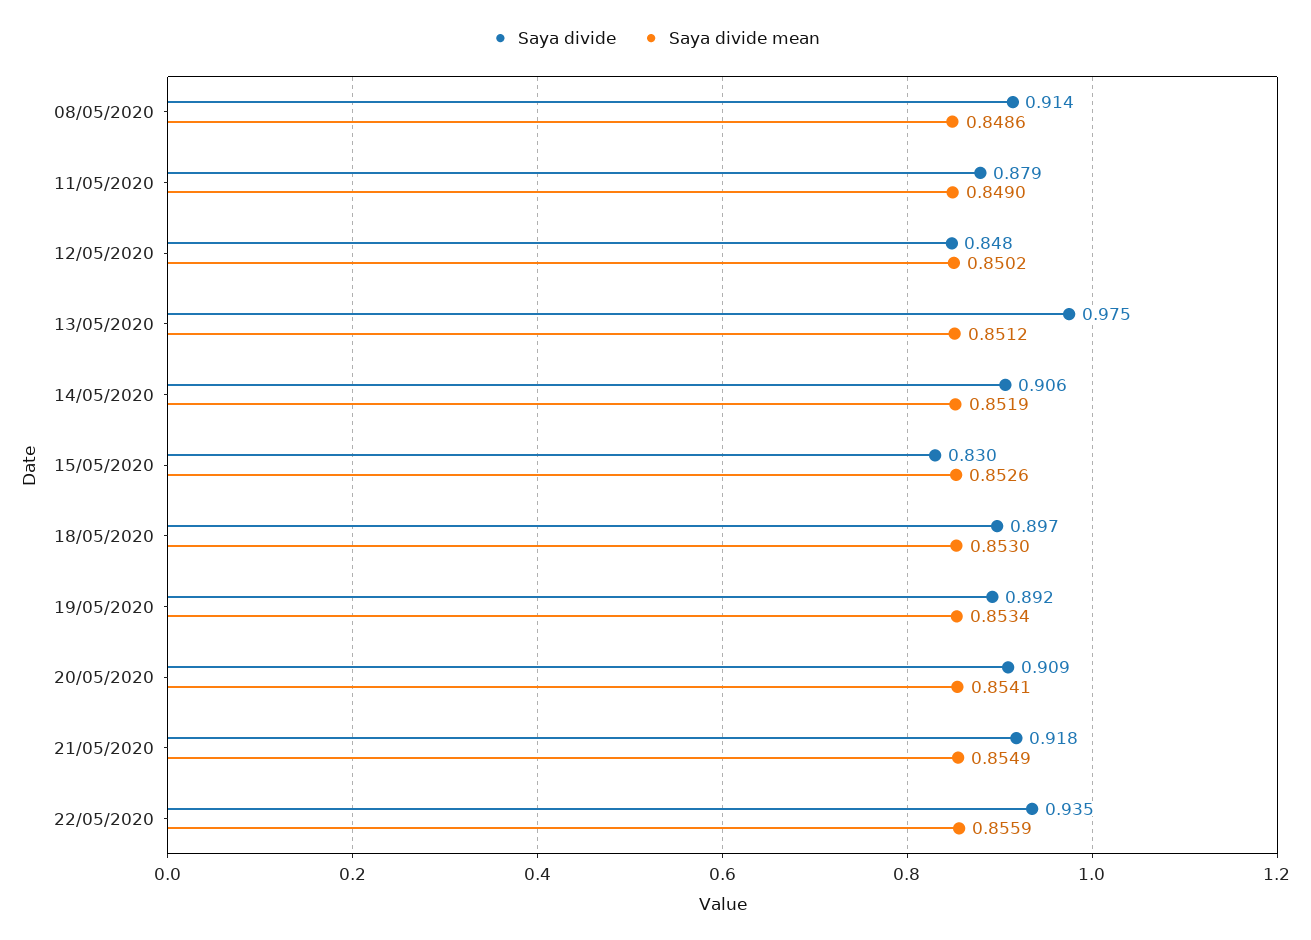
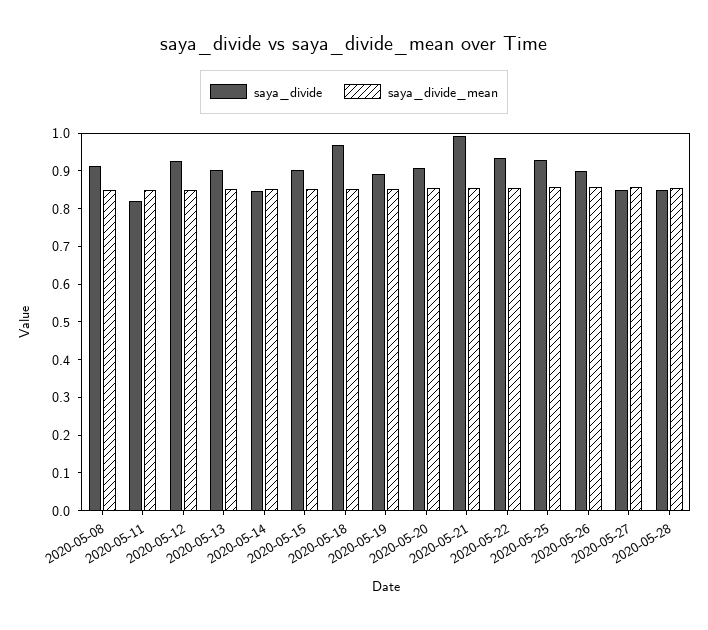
Saya divide, 11/05/2020: 0.879 -> 0.825
Saya divide, 12/05/2020: 0.848 -> 0.925
Saya divide, 13/05/2020: 0.975 -> 0.9
Saya divide, 14/05/2020: 0.906 -> 0.85
Saya divide, 15/05/2020: 0.83 -> 0.9
Saya divide, 18/05/2020: 0.897 -> 0.975
Saya divide, 21/05/2020: 0.918 -> 1
Saya divide, 2020-05-25: none -> 0.925
Saya divide mean, 2020-05-25: none -> 0.85
Saya divide, 2020-05-26: none -> 0.9
Saya divide mean, 2020-05-26: none -> 0.85
Saya divide, 2020-05-27: none -> 0.85
Saya divide mean, 2020-05-27: none -> 0.85
Saya divide, 2020-05-28: none -> 0.85
Saya divide mean, 2020-05-28: none -> 0.85

